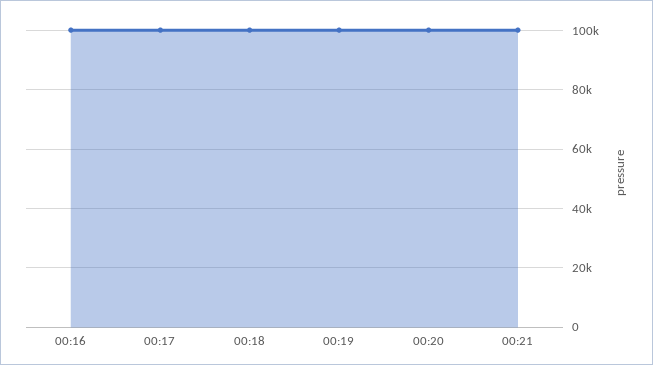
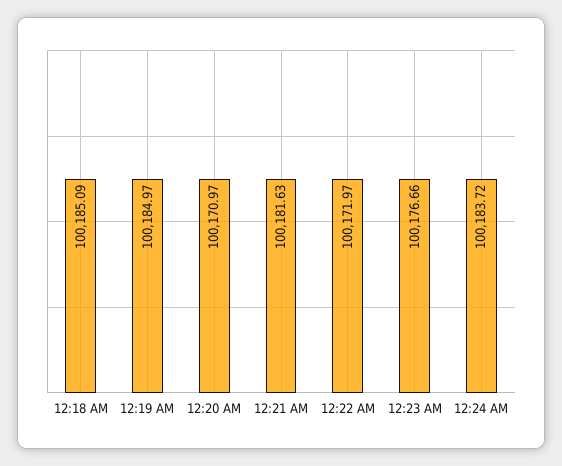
00:16: 100000 -> none
00:17: 100000 -> none
12:22 AM: none -> 100171.97
12:23 AM: none -> 100176.66
12:24 AM: none -> 100183.72

